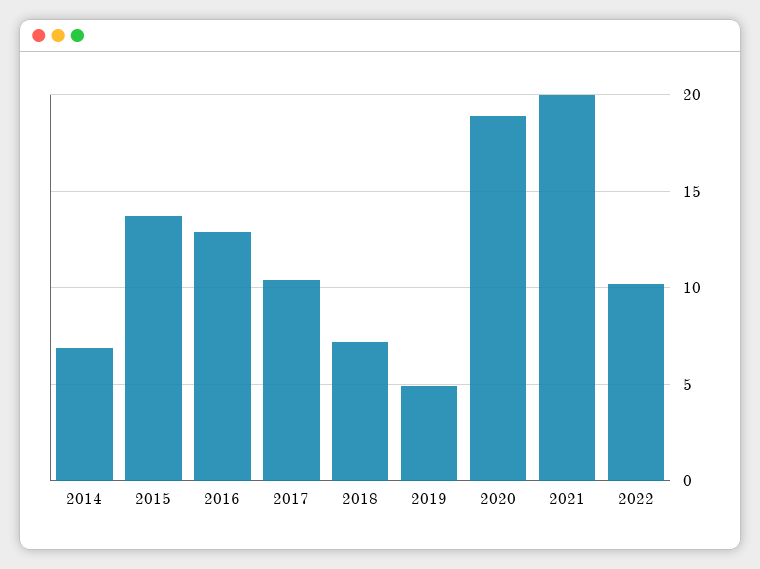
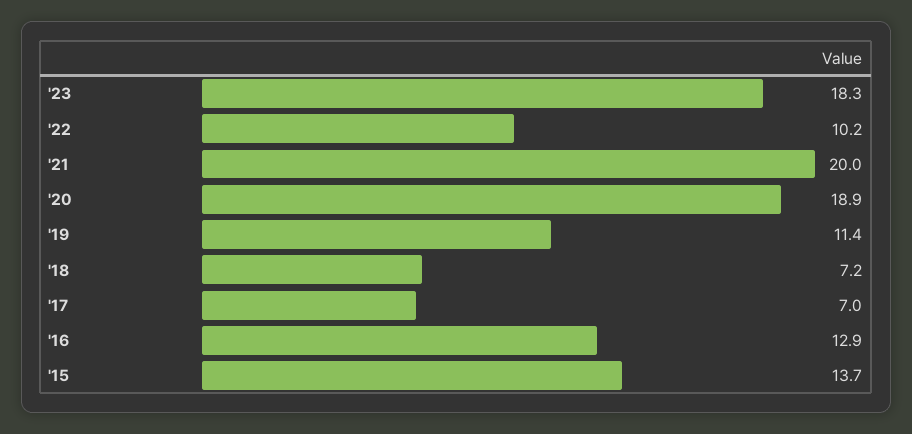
2014: 7 -> none
2017: 10.5 -> 7
2019: 5 -> 11.4
'23: none -> 18.3

